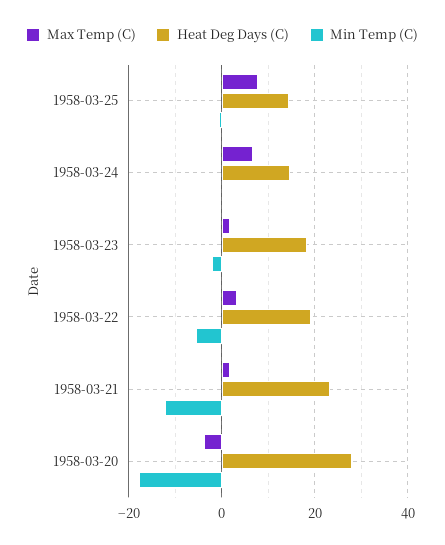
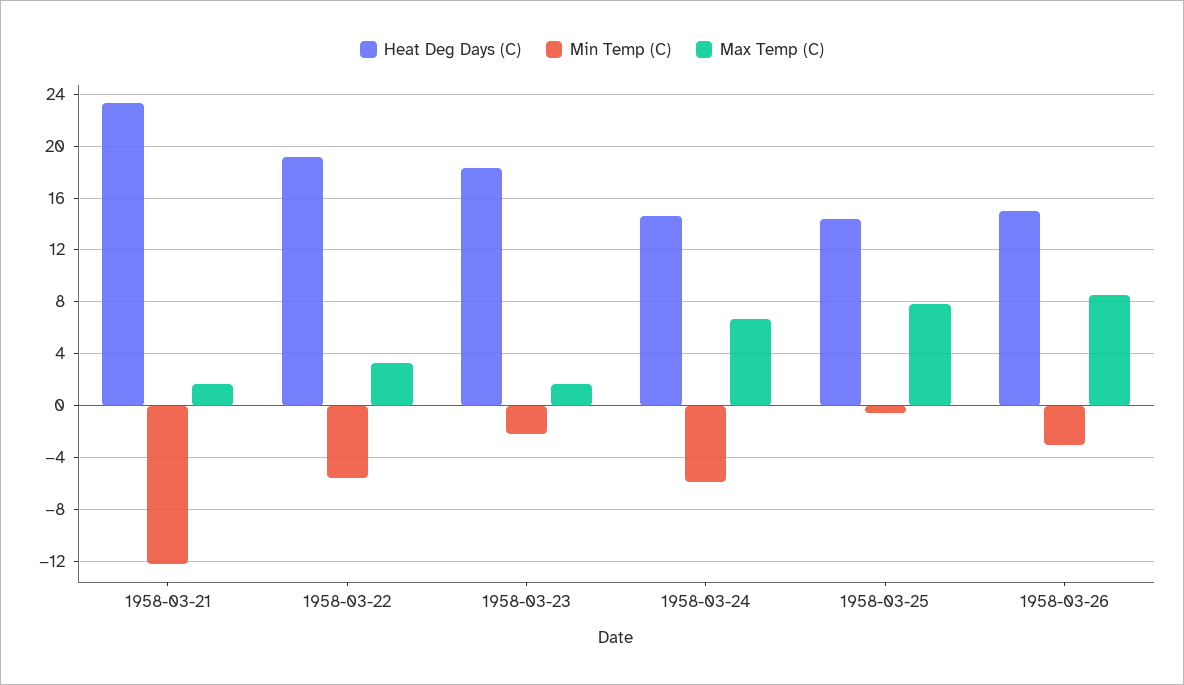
Min Temp (C), 1958-03-24: 0 -> -6
Max Temp (C), 1958-03-20: -4 -> none
Heat Deg Days (C), 1958-03-20: 28 -> none
Min Temp (C), 1958-03-20: -18 -> none
Heat Deg Days (C), 1958-03-26: none -> 15
Min Temp (C), 1958-03-26: none -> -3
Max Temp (C), 1958-03-26: none -> 8.5

